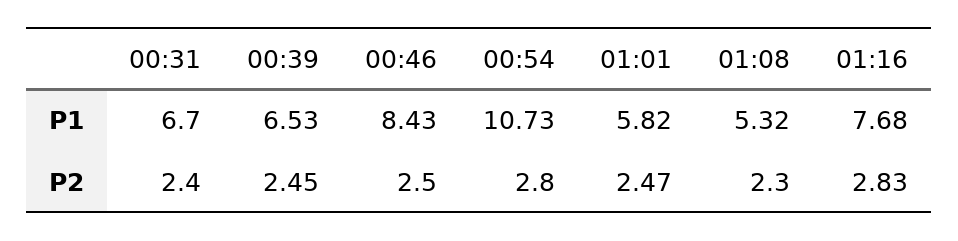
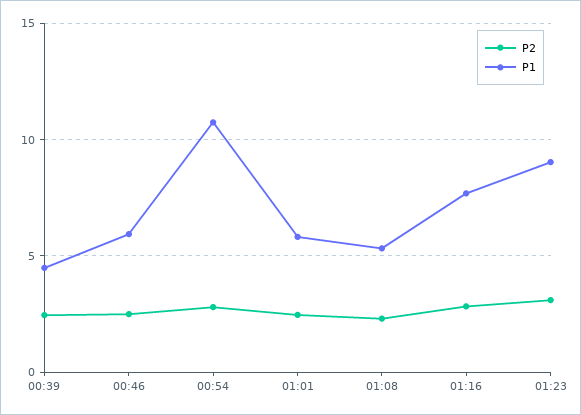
P1, 00:31: 6.7 -> none
P1, 00:39: 6.53 -> 4.5
P1, 00:46: 8.43 -> 6
P2, 00:31: 2.4 -> none
P2, 01:23: none -> 3
P1, 01:23: none -> 9

